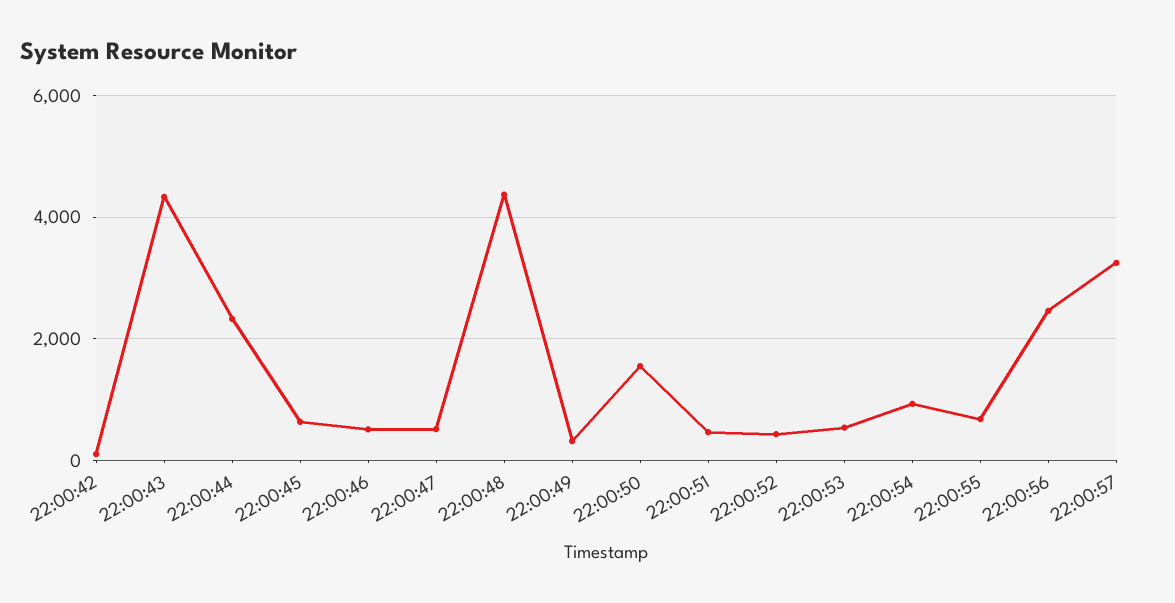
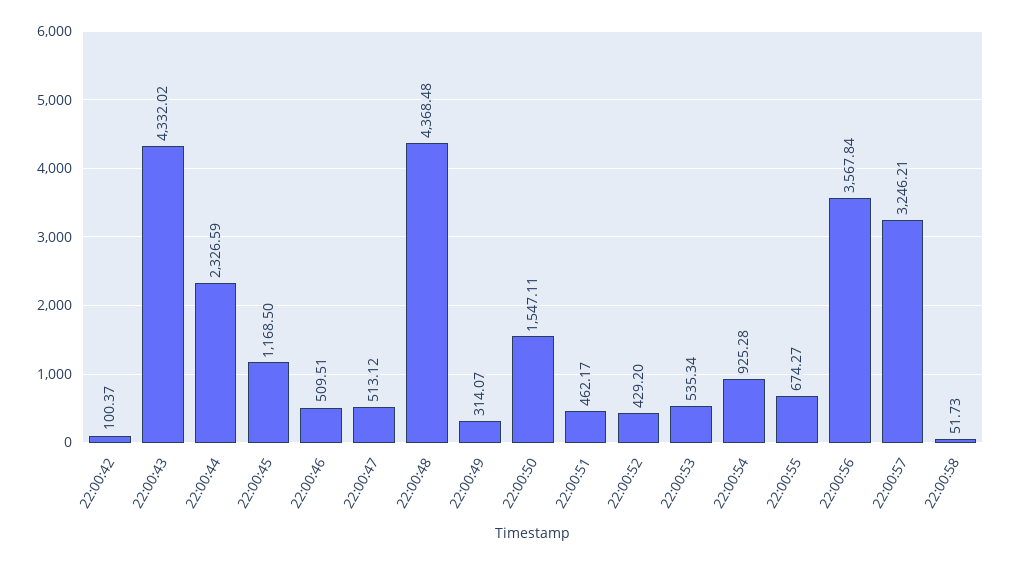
22:00:45: 600 -> 1168.5
22:00:56: 2400 -> 3567.84
22:00:58: none -> 51.73

